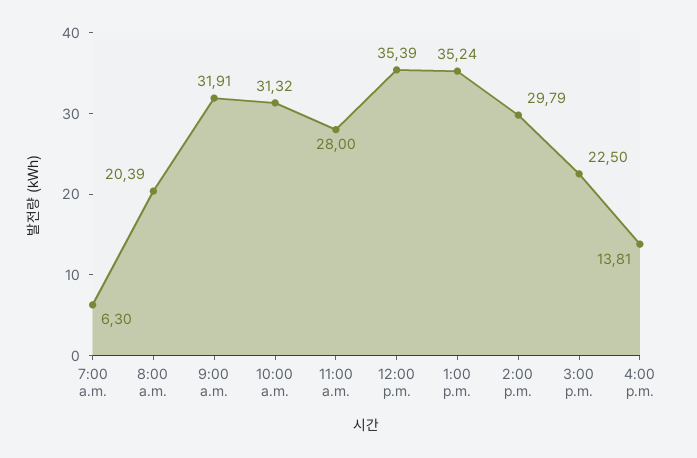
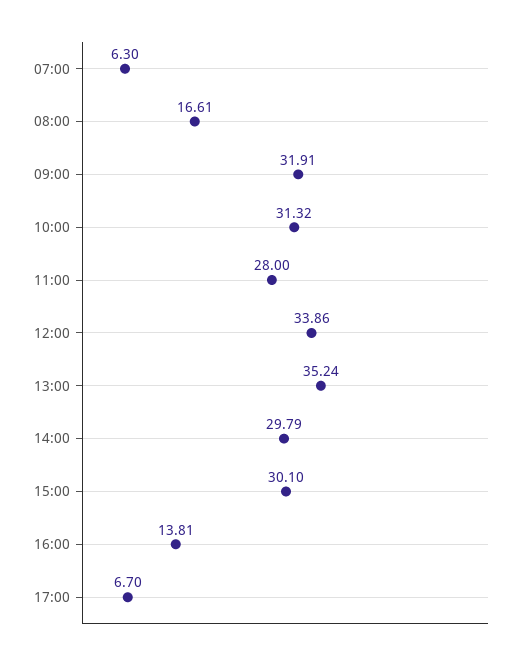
8:00 a.m.: 20.39 -> 16.61
12:00 p.m.: 35.39 -> 33.86
3:00 p.m.: 22.5 -> 30.1
17:00: none -> 6.7

